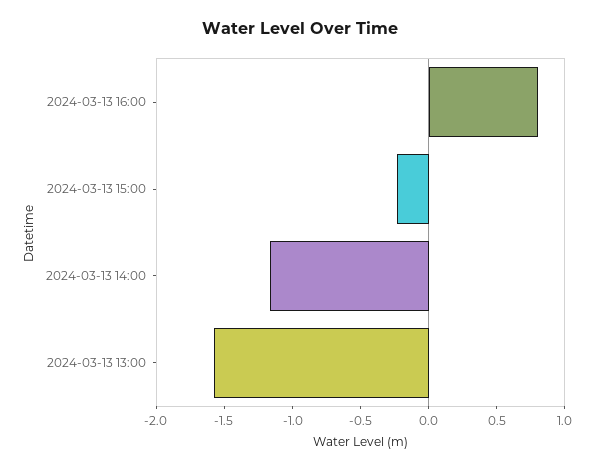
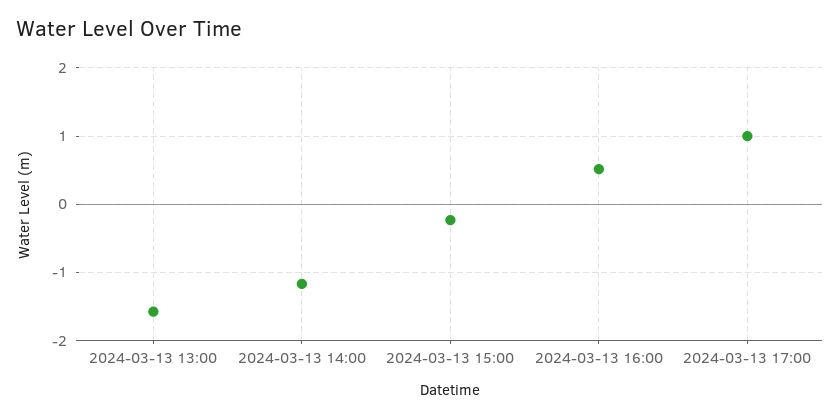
2024-03-13 16:00: 0.8 -> 0.5
2024-03-13 17:00: none -> 1

